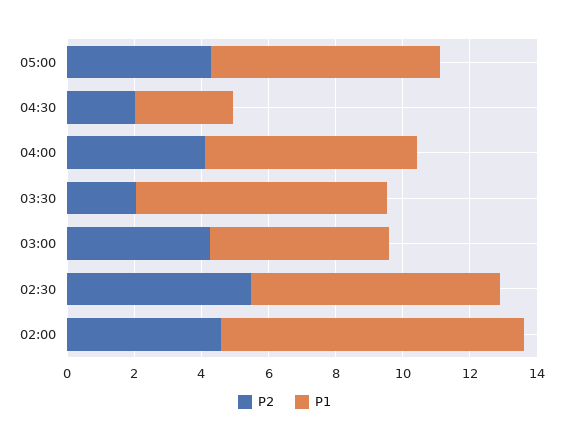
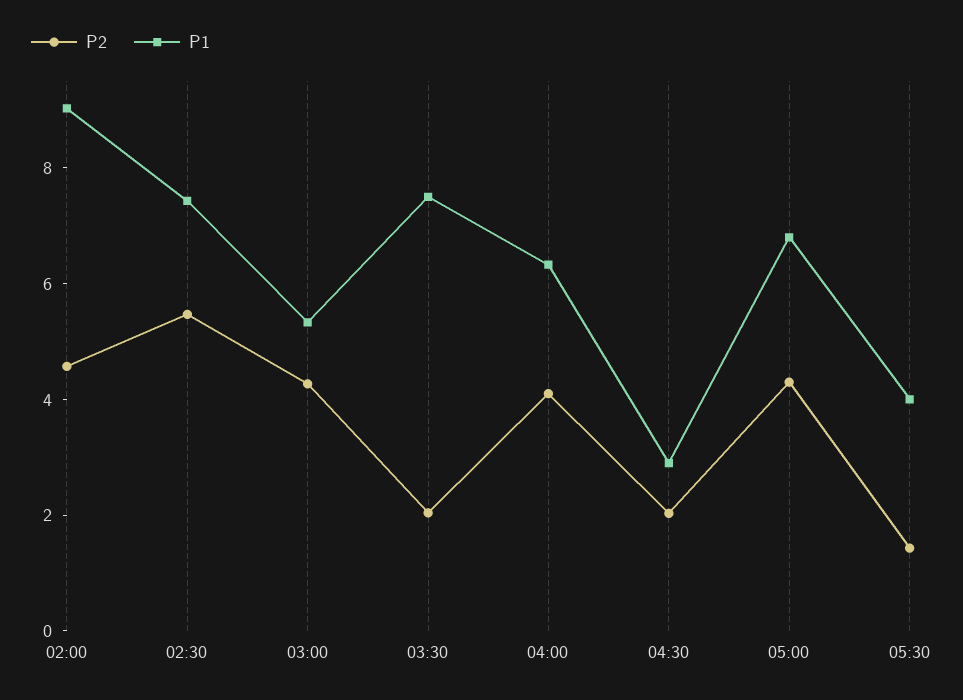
P2, 05:30: none -> 1.5
P1, 05:30: none -> 4

